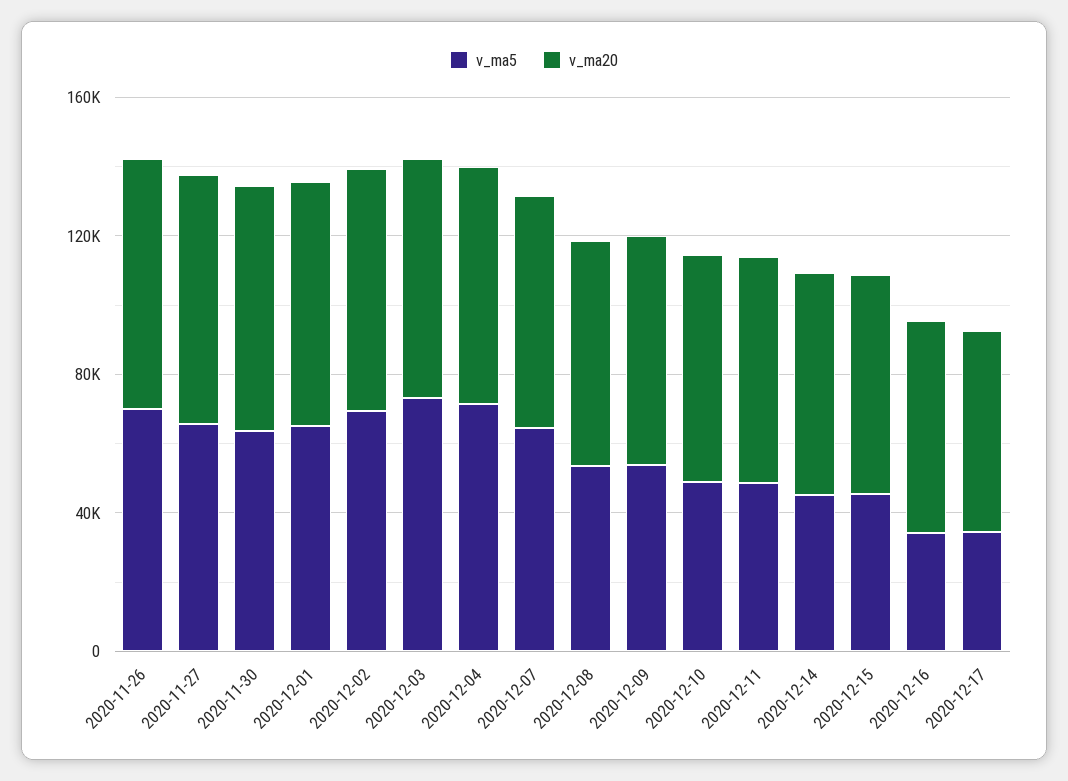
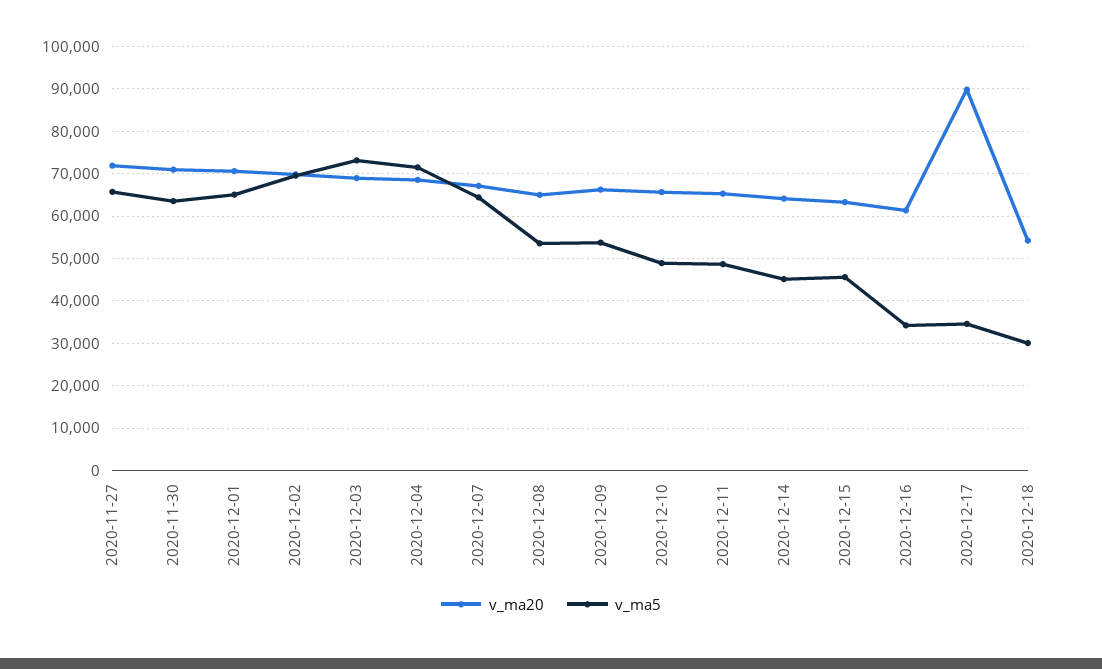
v_ma5, 2020-11-26: 70000 -> none
v_ma20, 2020-11-26: 70000 -> none
v_ma20, 2020-12-17: 60000 -> 90000
v_ma20, 2020-12-18: none -> 54000
v_ma5, 2020-12-18: none -> 30000

